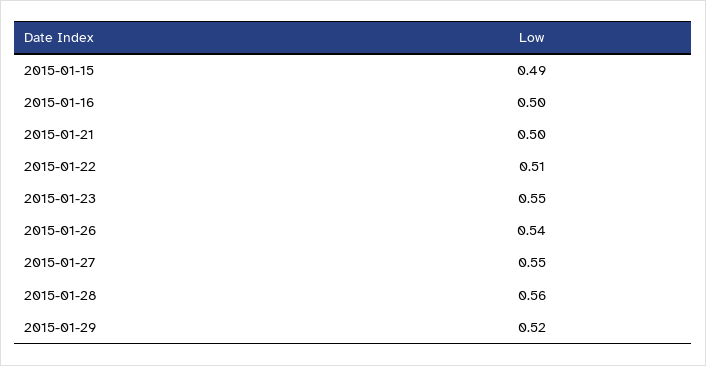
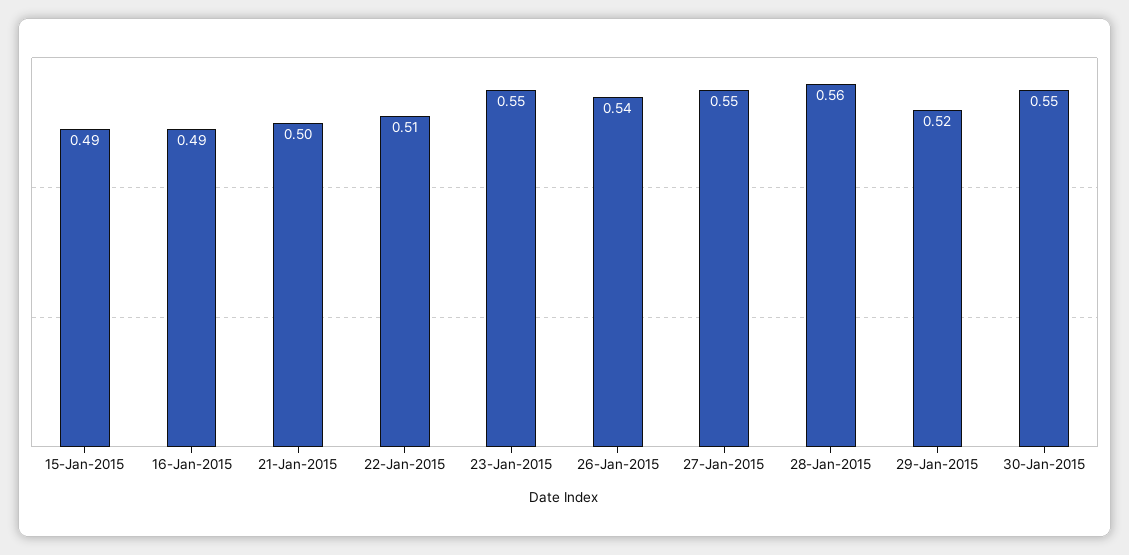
2015-01-16: 0.5 -> 0.49
30-Jan-2015: none -> 0.55

